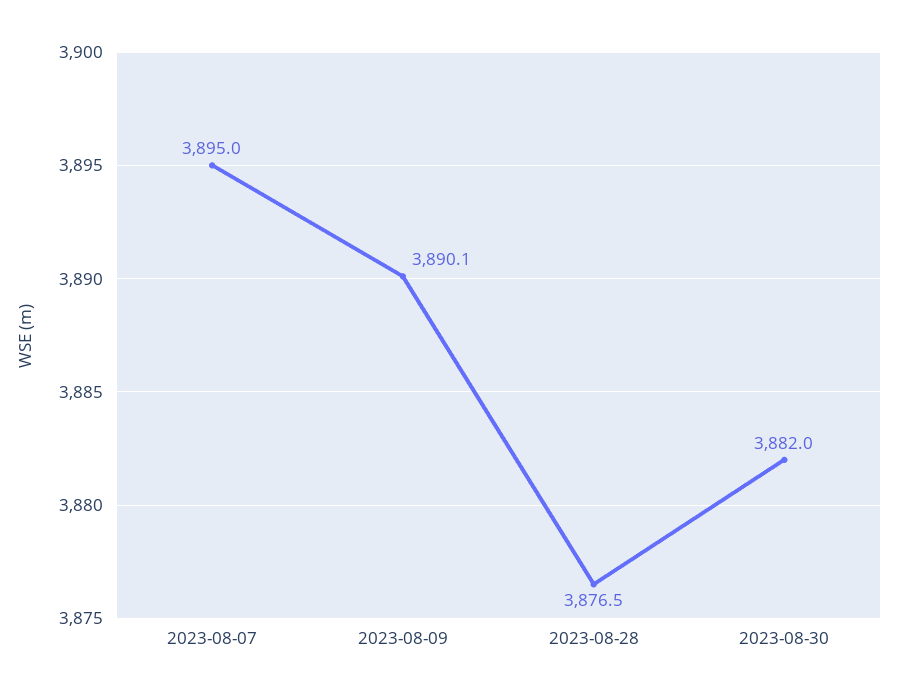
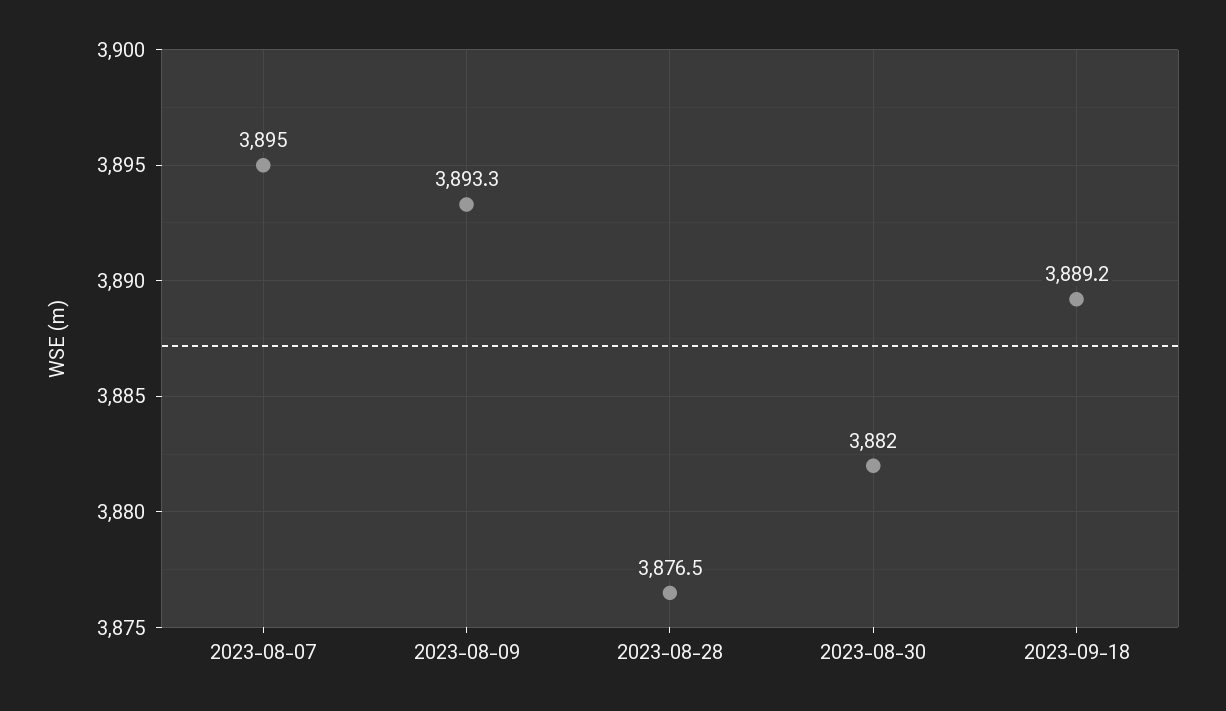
2023-08-09: 3890.1 -> 3893.3
2023-09-18: none -> 3889.2

